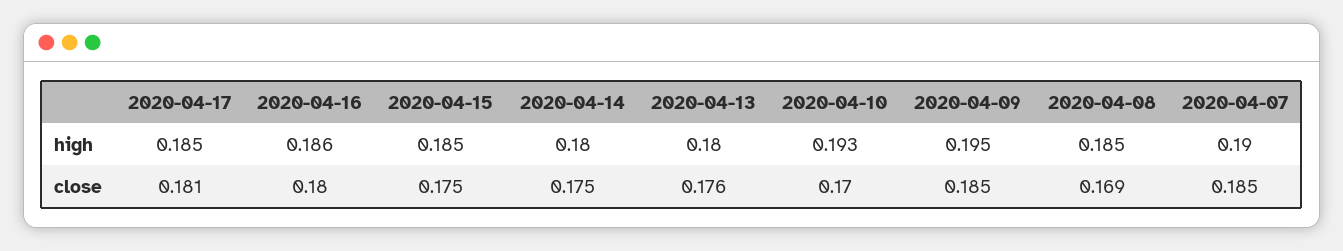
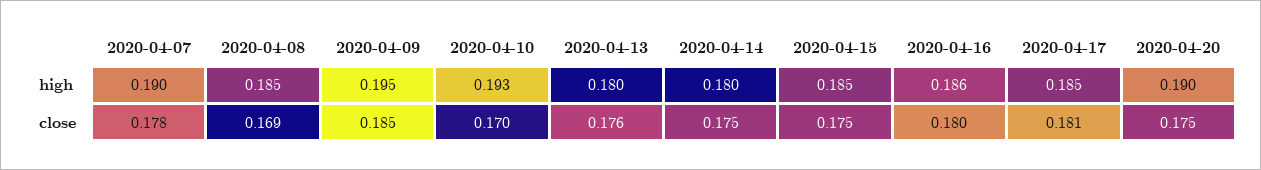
2020-04-07, close: 0.185 -> 0.178
2020-04-20, high: none -> 0.19
2020-04-20, close: none -> 0.175

